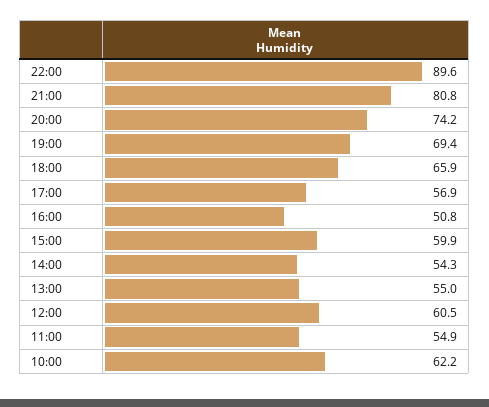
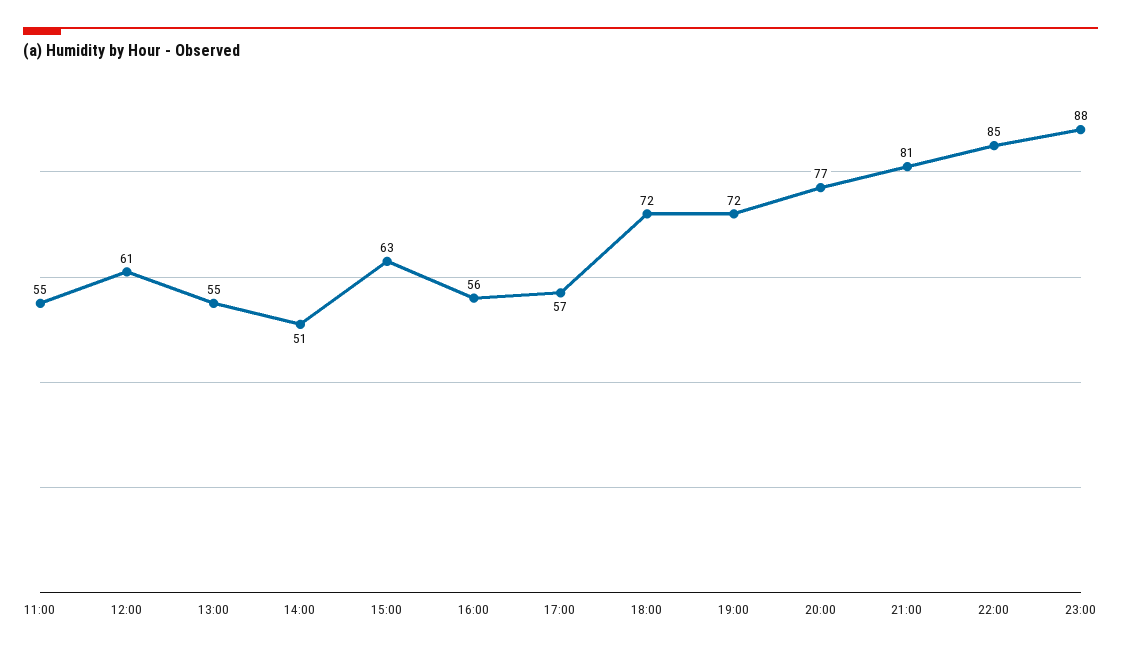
22:00: 89.6 -> 85
20:00: 74.2 -> 77
19:00: 69.4 -> 72
18:00: 65.9 -> 72
16:00: 50.8 -> 56
15:00: 59.9 -> 63
14:00: 54.3 -> 51
10:00: 62.2 -> none
23:00: none -> 88

